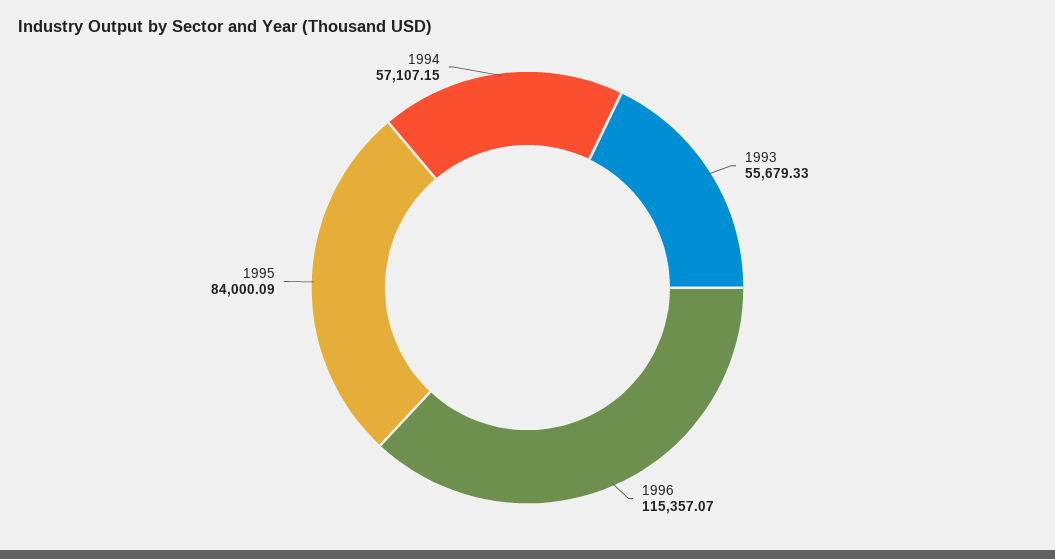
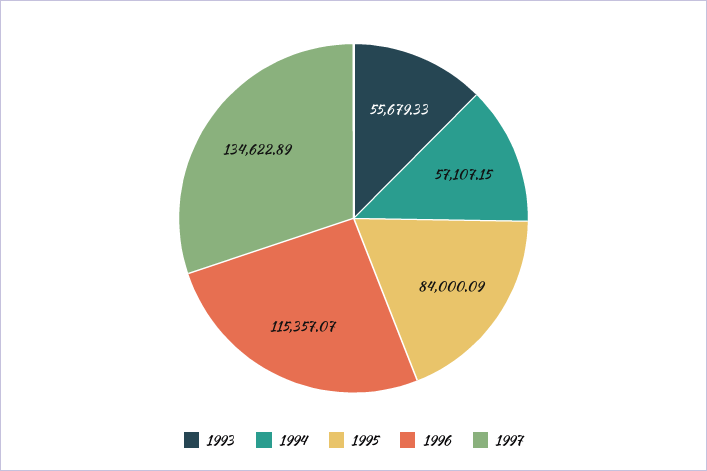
1997: none -> 134622.89

